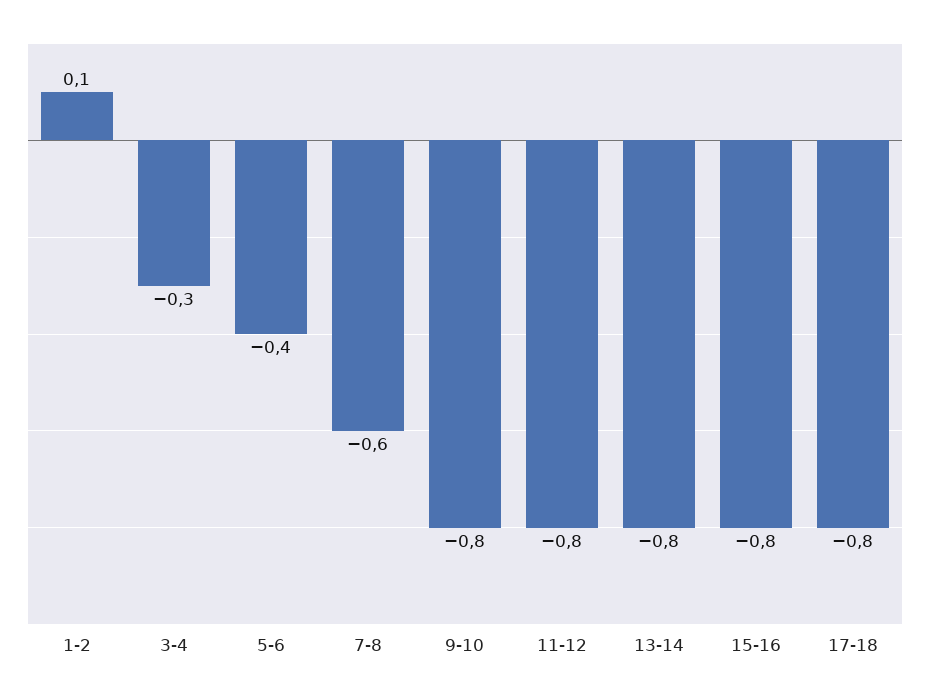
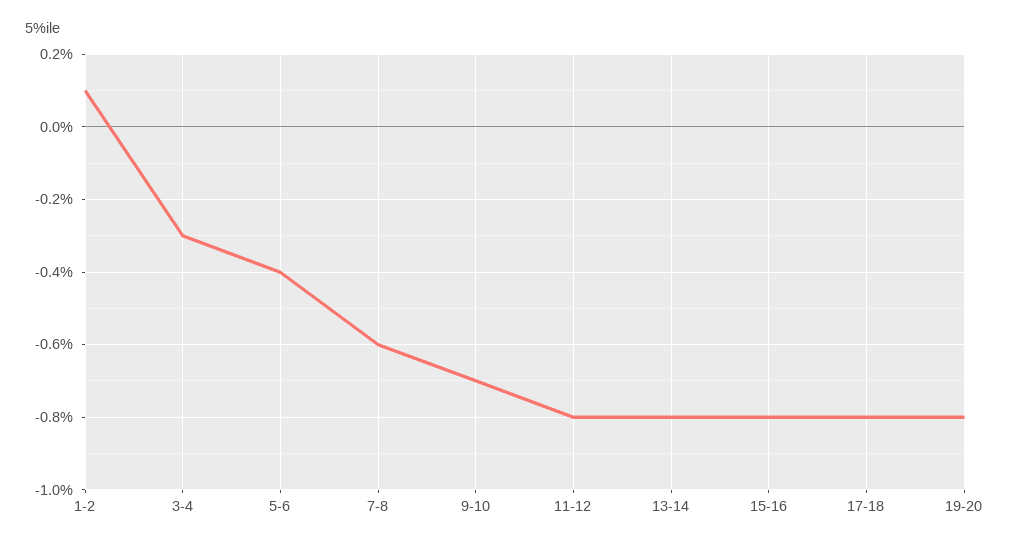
9-10: -0.8 -> -0.7
19-20: none -> -0.8

